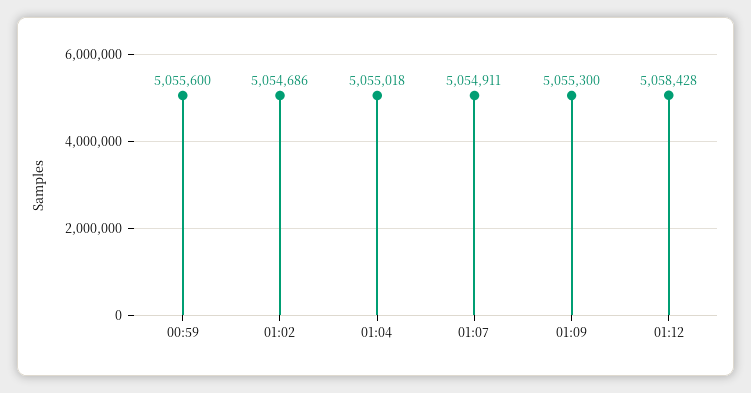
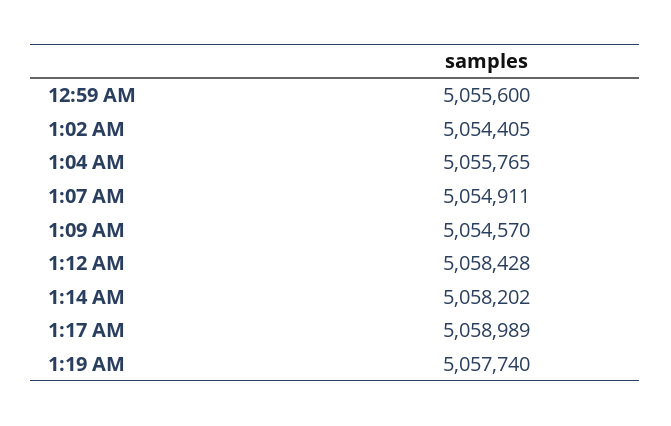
01:02: 5054686 -> 5054405
01:04: 5055018 -> 5055765
01:09: 5055300 -> 5054570
1:14 AM: none -> 5058202
1:17 AM: none -> 5058989
1:19 AM: none -> 5057740

